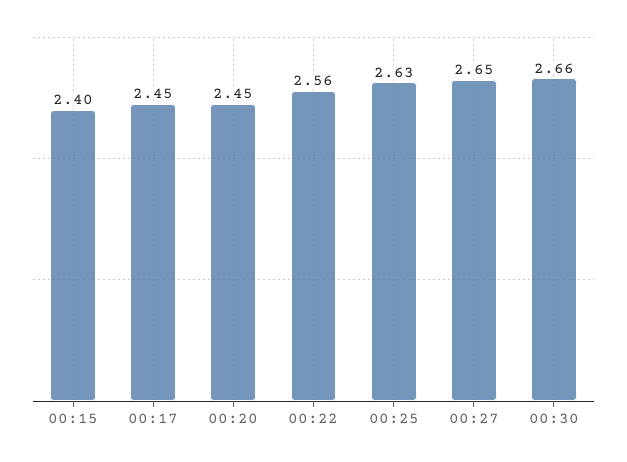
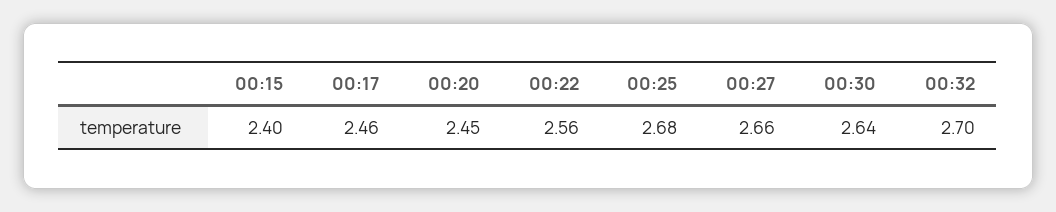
00:17: 2.45 -> 2.46
00:25: 2.63 -> 2.68
00:27: 2.65 -> 2.66
00:30: 2.66 -> 2.64
00:32: none -> 2.7

